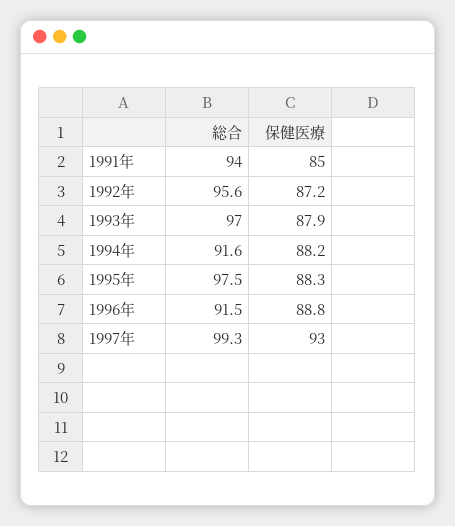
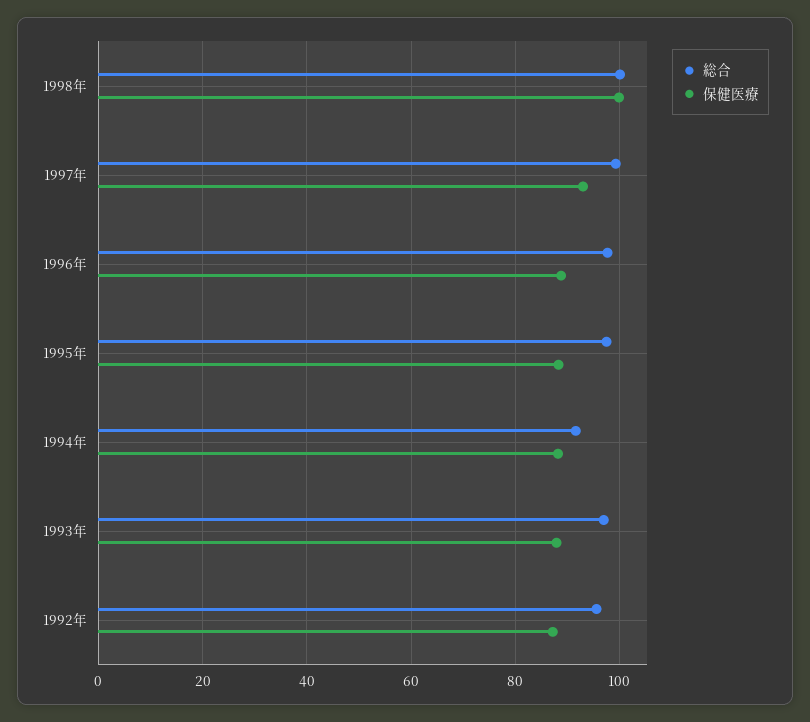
総合, 1991年: 94 -> none
保健医療, 1991年: 85 -> none
総合, 1996年: 91.5 -> 98
総合, 1998年: none -> 100
保健医療, 1998年: none -> 100

